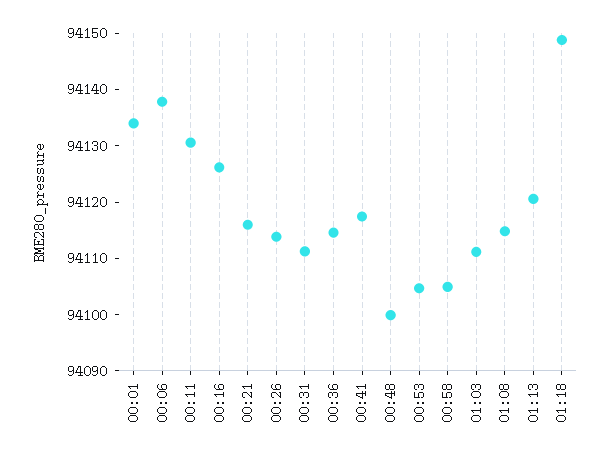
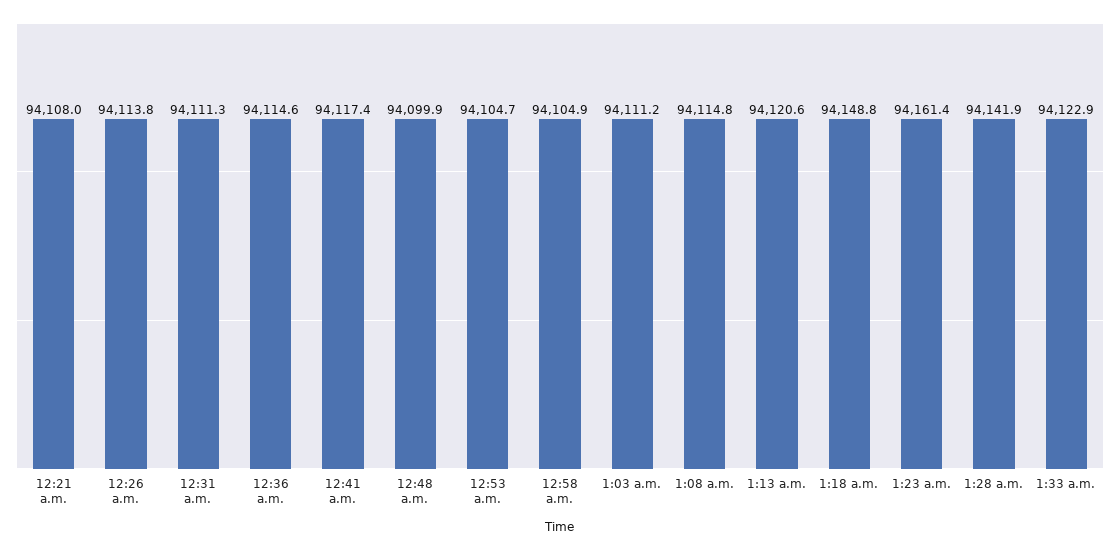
00:01: 94134 -> none
00:06: 94138 -> none
00:11: 94130 -> none
00:16: 94126 -> none
00:21: 94116 -> 94108
1:23 a.m.: none -> 94161.4
1:28 a.m.: none -> 94141.9
1:33 a.m.: none -> 94122.9

